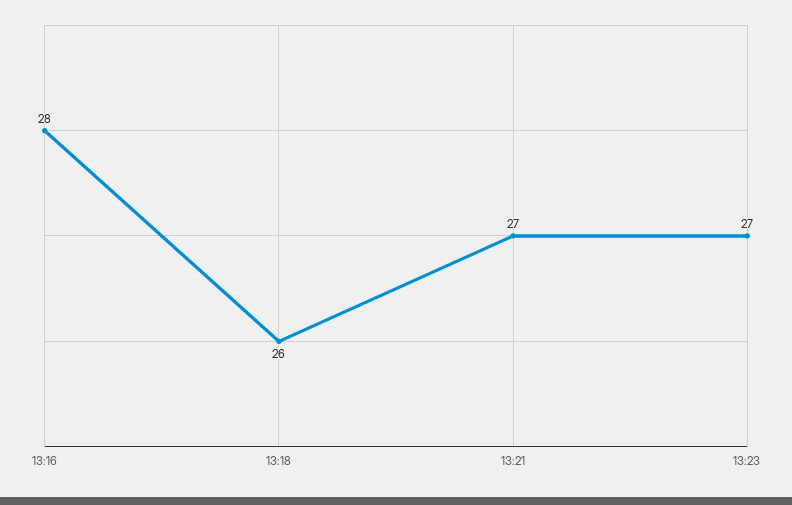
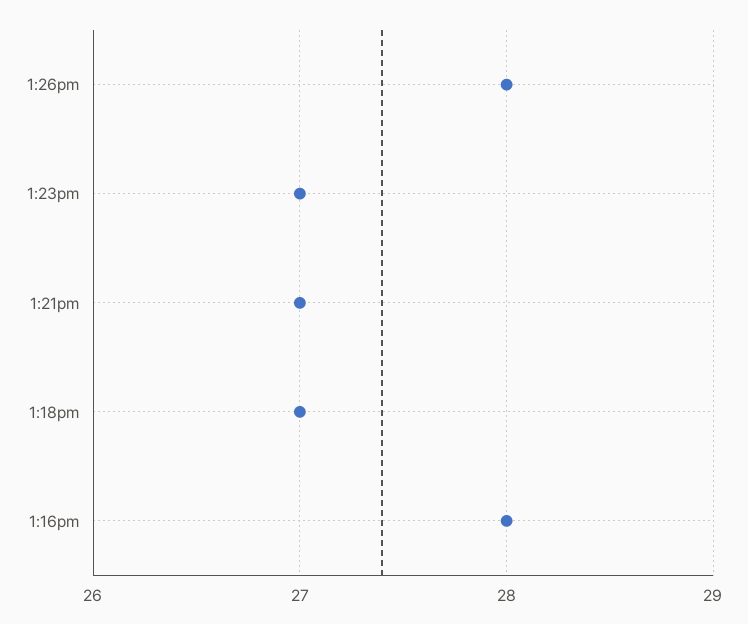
13:18: 26 -> 27
1:26pm: none -> 28

